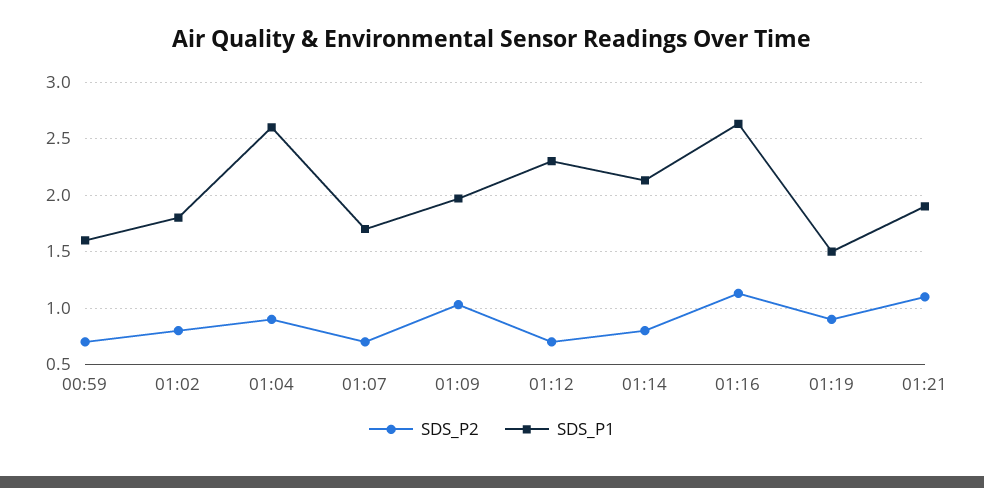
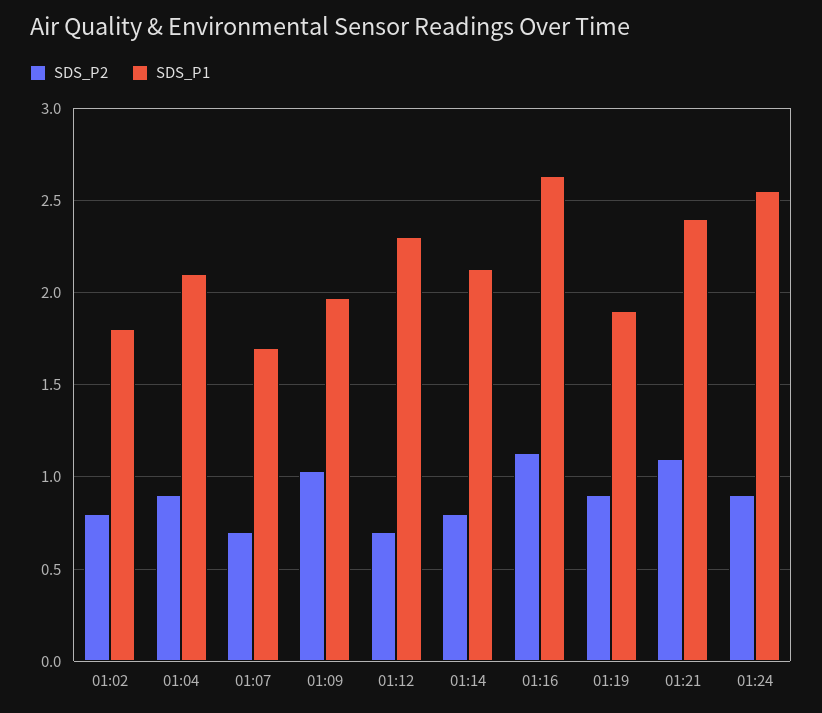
SDS_P2, 00:59: 0.7 -> none
SDS_P1, 00:59: 1.6 -> none
SDS_P1, 01:04: 2.6 -> 2.1
SDS_P1, 01:19: 1.5 -> 1.9
SDS_P1, 01:21: 1.9 -> 2.4
SDS_P2, 01:24: none -> 0.9
SDS_P1, 01:24: none -> 2.55

